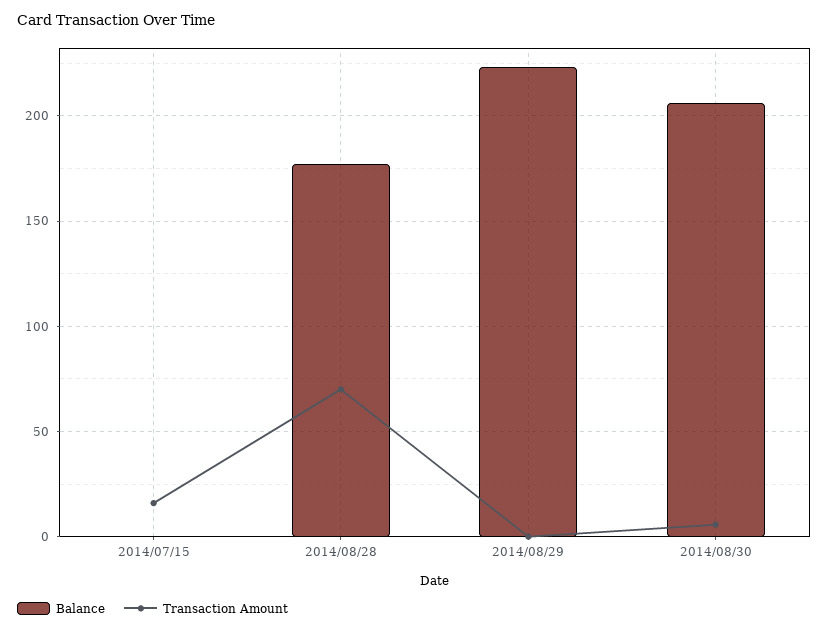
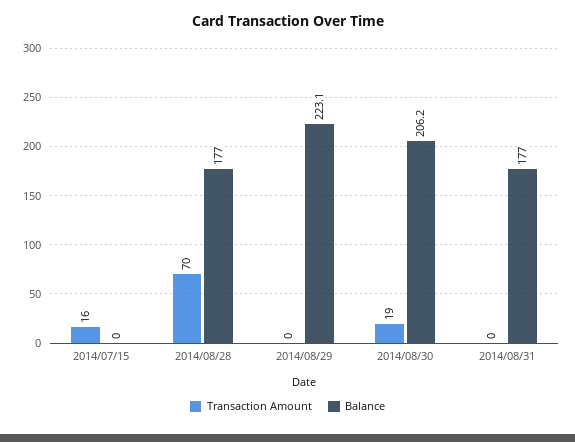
Transaction Amount, 2014/08/30: 5 -> 19
Transaction Amount, 2014/08/31: none -> 0
Balance, 2014/08/31: none -> 177

